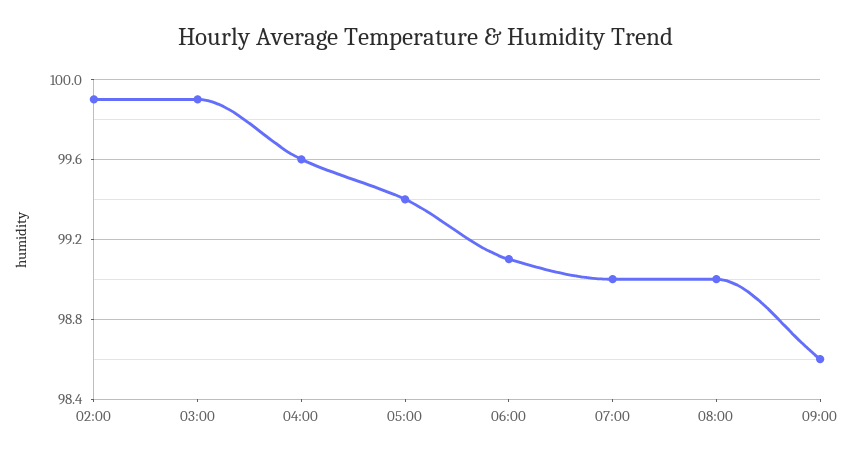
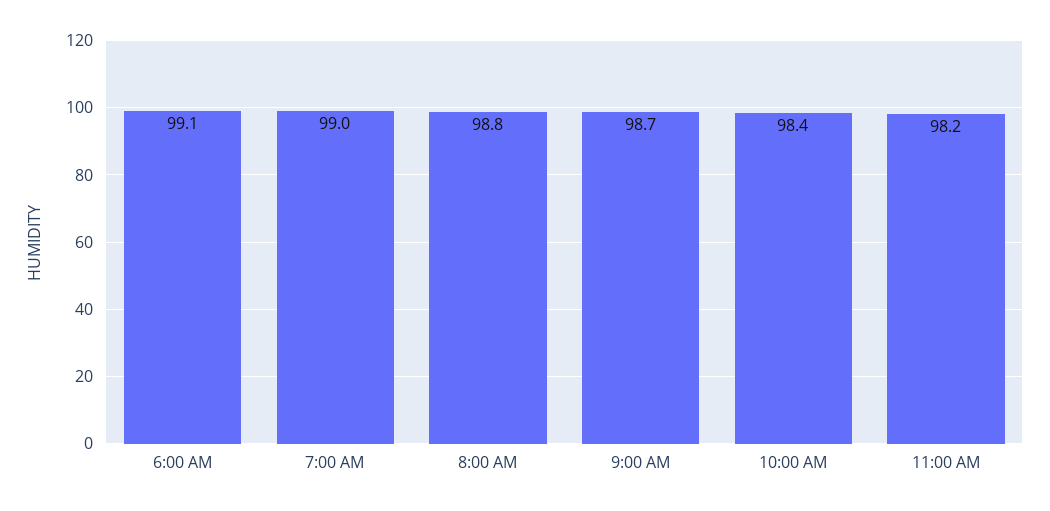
02:00: 99.9 -> none
03:00: 99.9 -> none
04:00: 99.6 -> none
05:00: 99.4 -> none
08:00: 99 -> 98.8
09:00: 98.6 -> 98.7
10:00 AM: none -> 98.4
11:00 AM: none -> 98.2

